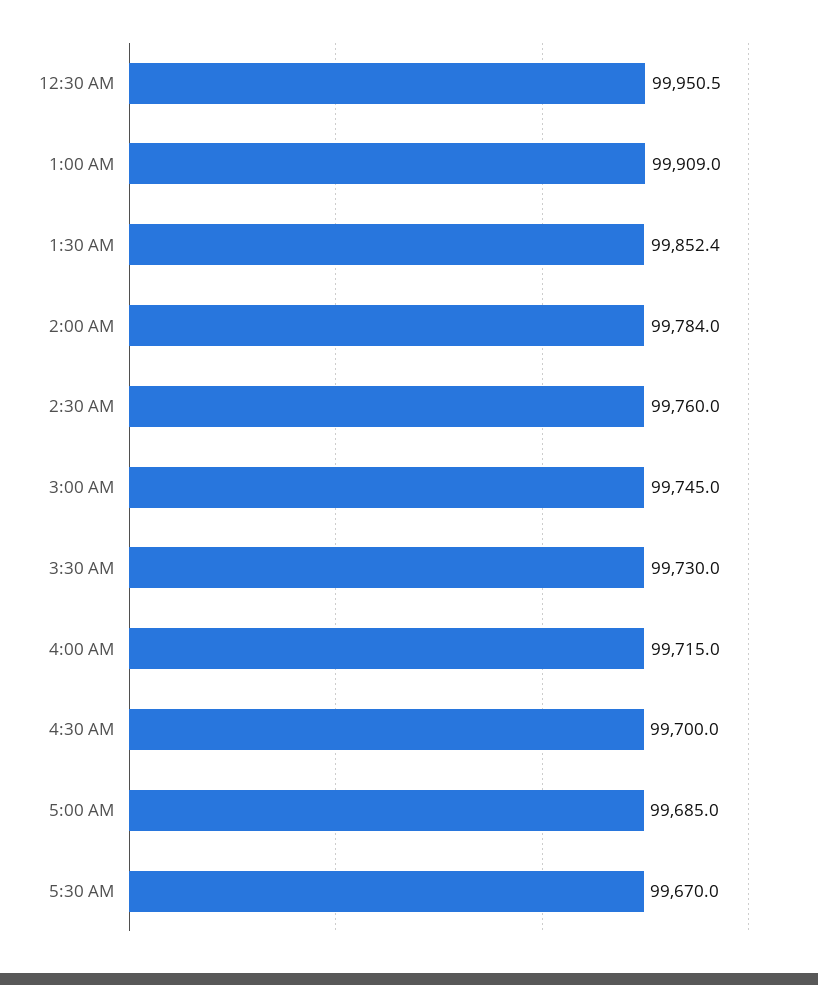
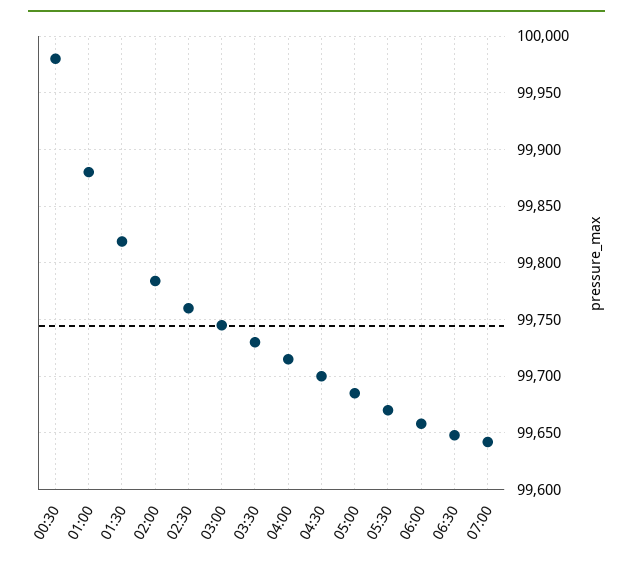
12:30 AM: 99950.5 -> 99980
1:00 AM: 99909 -> 99880
1:30 AM: 99852.4 -> 99820
06:00: none -> 99660
06:30: none -> 99650
07:00: none -> 99640

